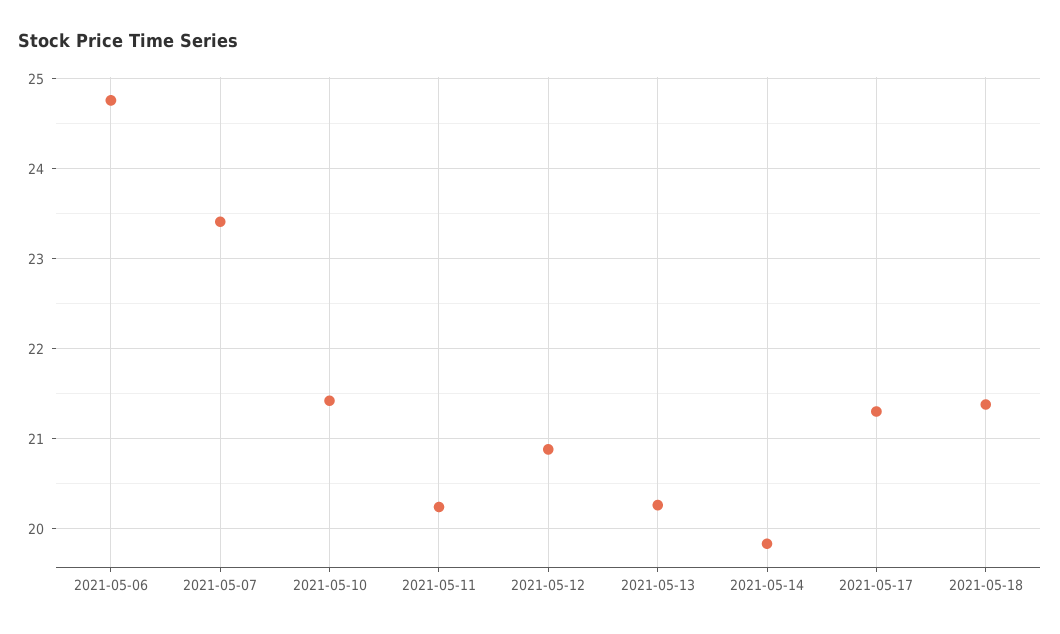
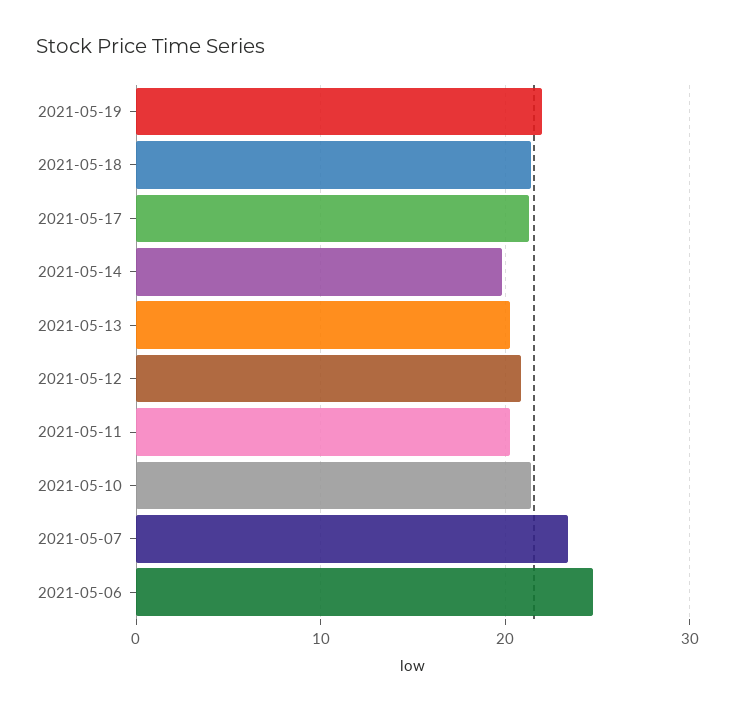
2021-05-19: none -> 22

